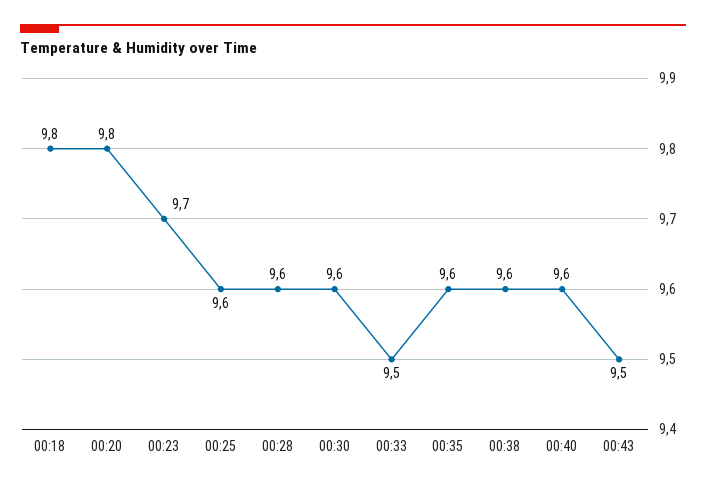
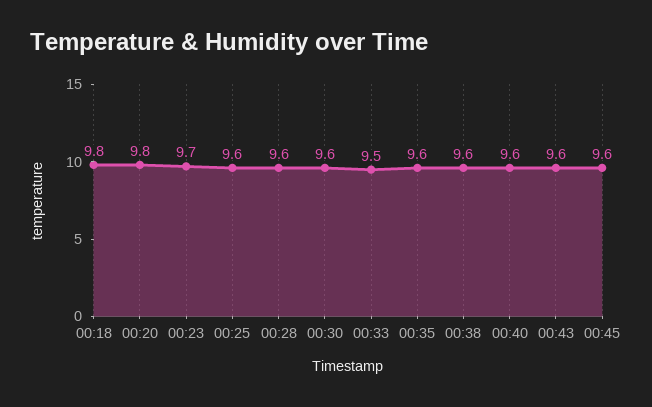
00:43: 9.5 -> 9.6
00:45: none -> 9.6

